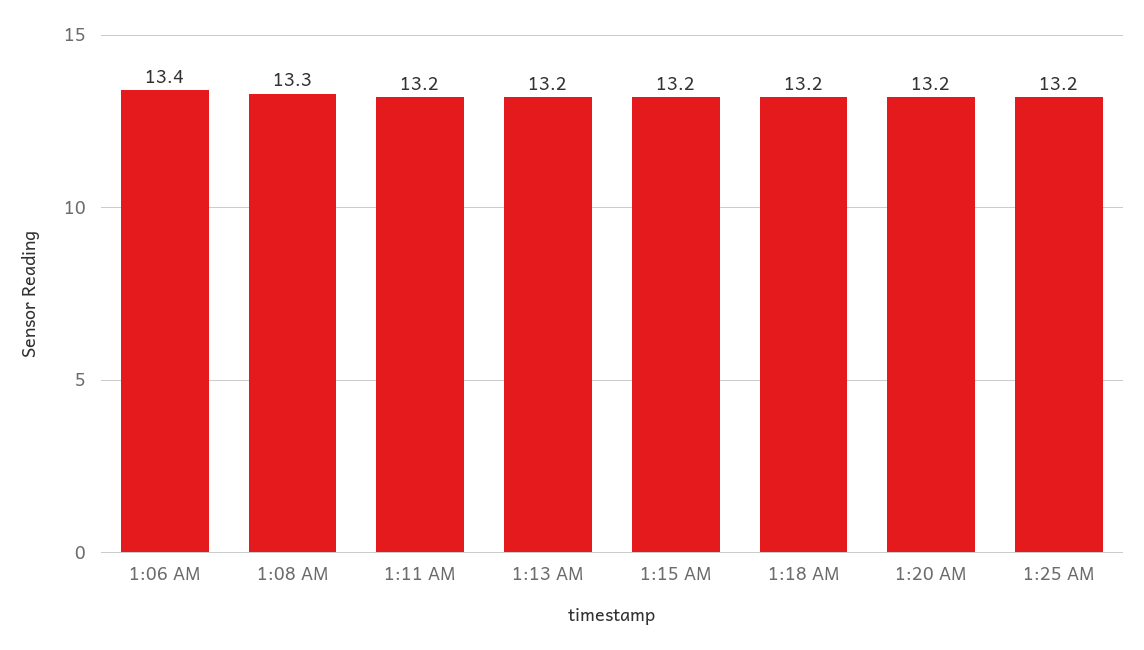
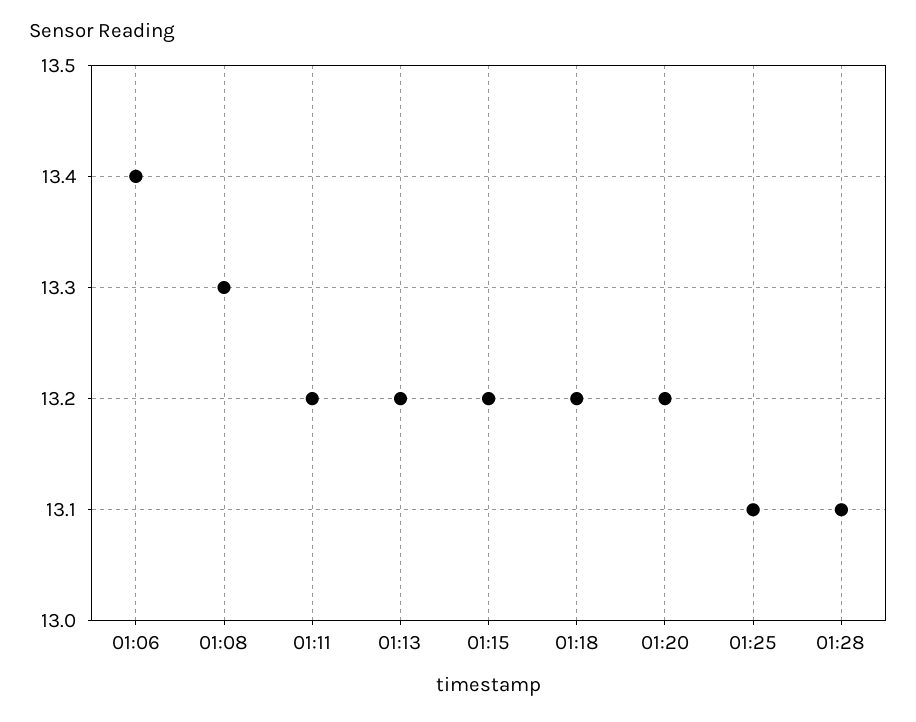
1:25 AM: 13.2 -> 13.1
01:28: none -> 13.1

